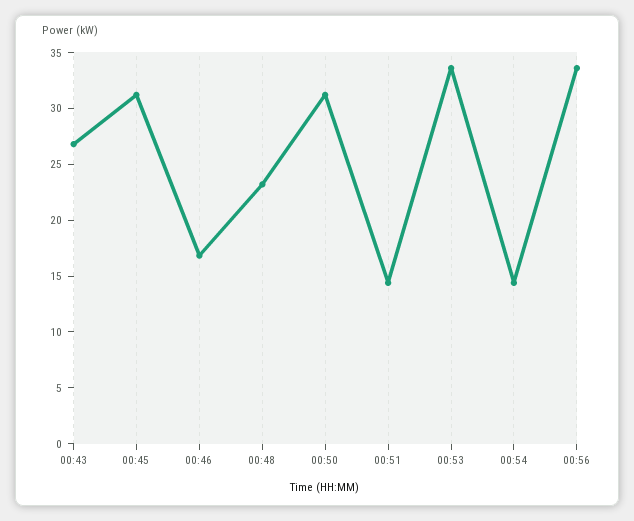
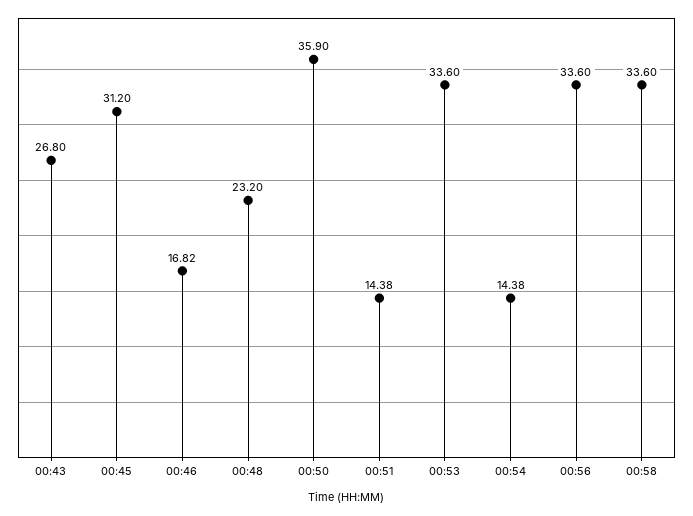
00:50: 31 -> 35.9
00:58: none -> 33.6

